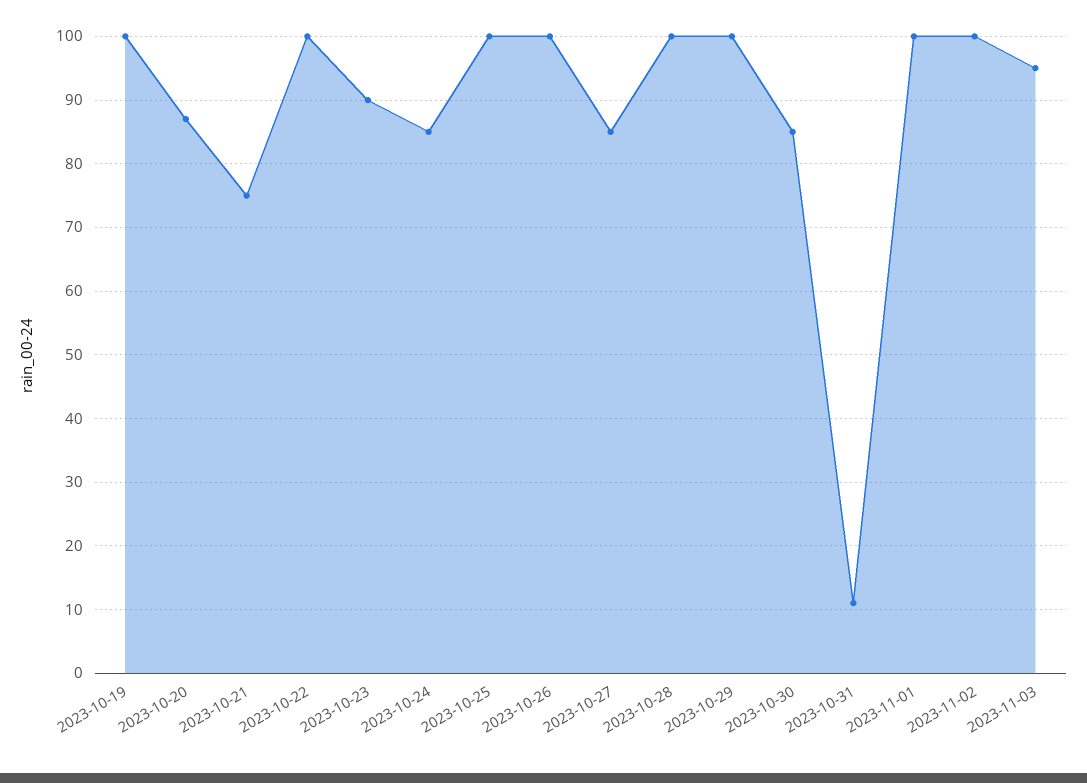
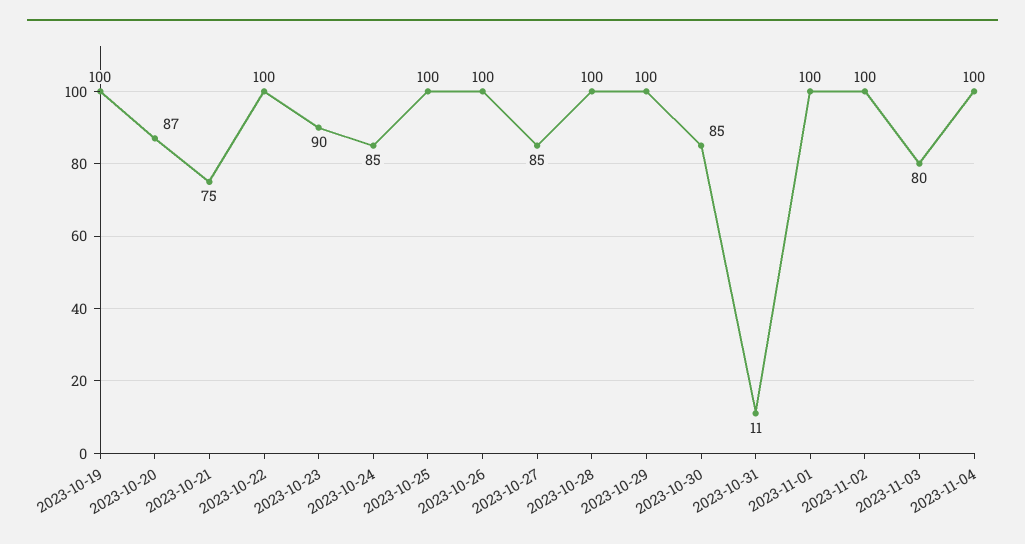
2023-11-03: 95 -> 80
2023-11-04: none -> 100

